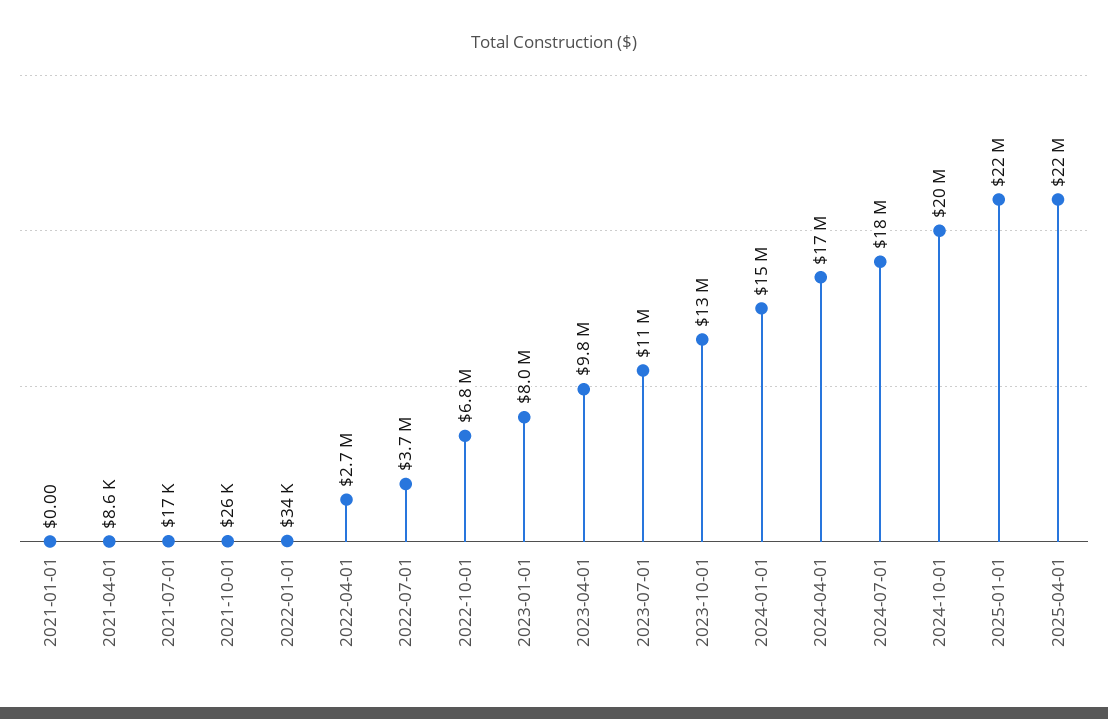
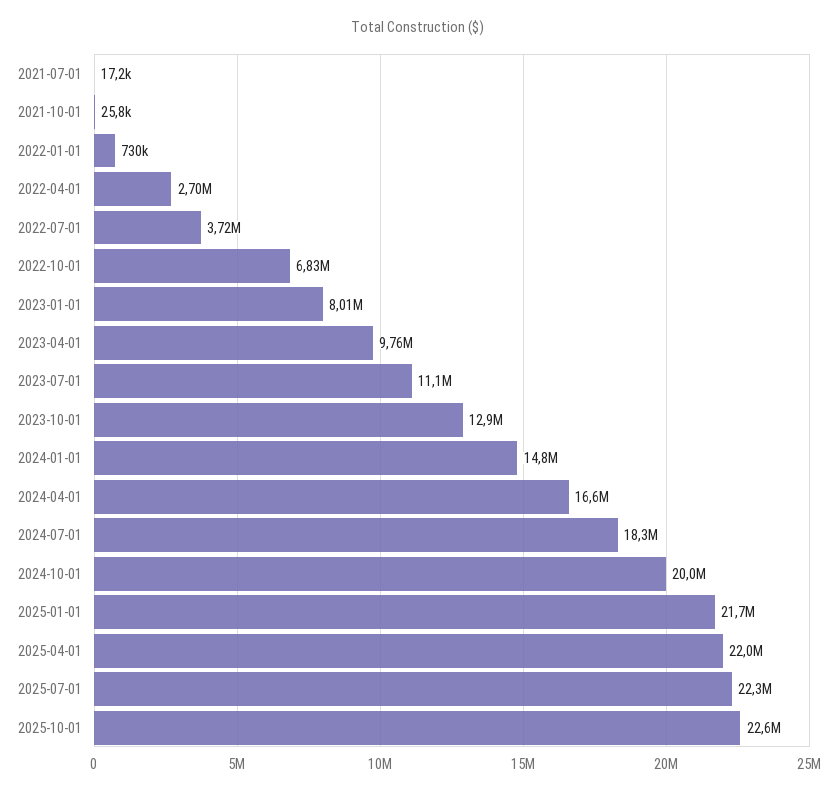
2021-01-01: 0 -> none
2021-04-01: 8600 -> none
2022-01-01: 34000 -> 730000
2025-07-01: none -> 22300000
2025-10-01: none -> 22600000

